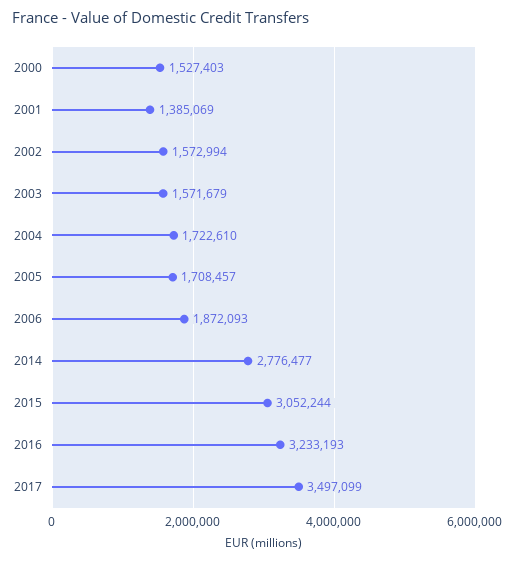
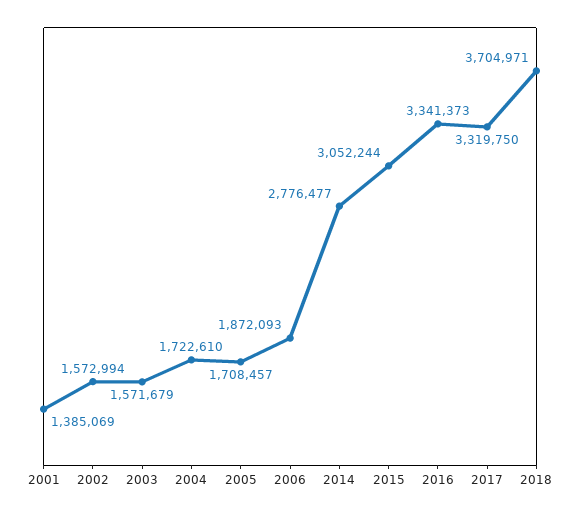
2000: 1527403 -> none
2016: 3233193 -> 3341373
2017: 3497099 -> 3319750
2018: none -> 3704971

